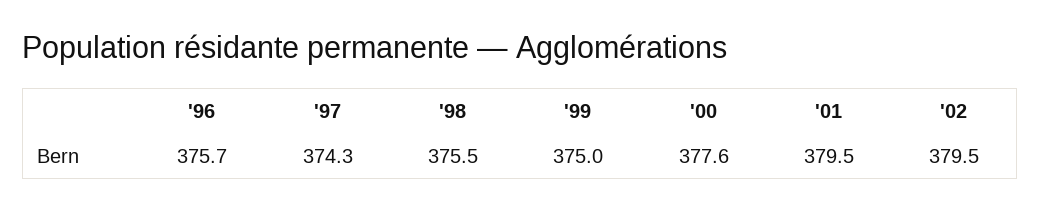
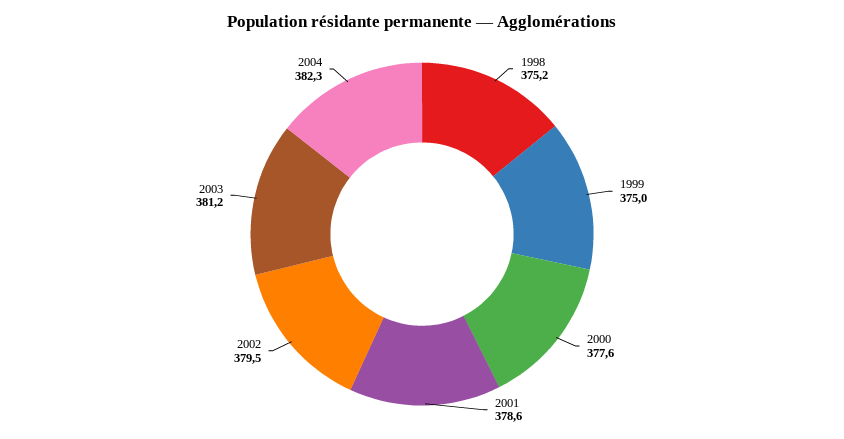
'96: 375.7 -> none
'97: 374.3 -> none
'98: 375.5 -> 375.2
'01: 379.5 -> 378.6
2003: none -> 381.2
2004: none -> 382.3

